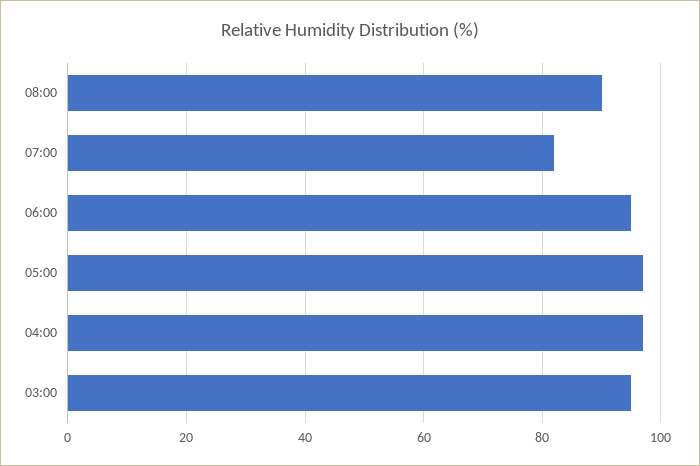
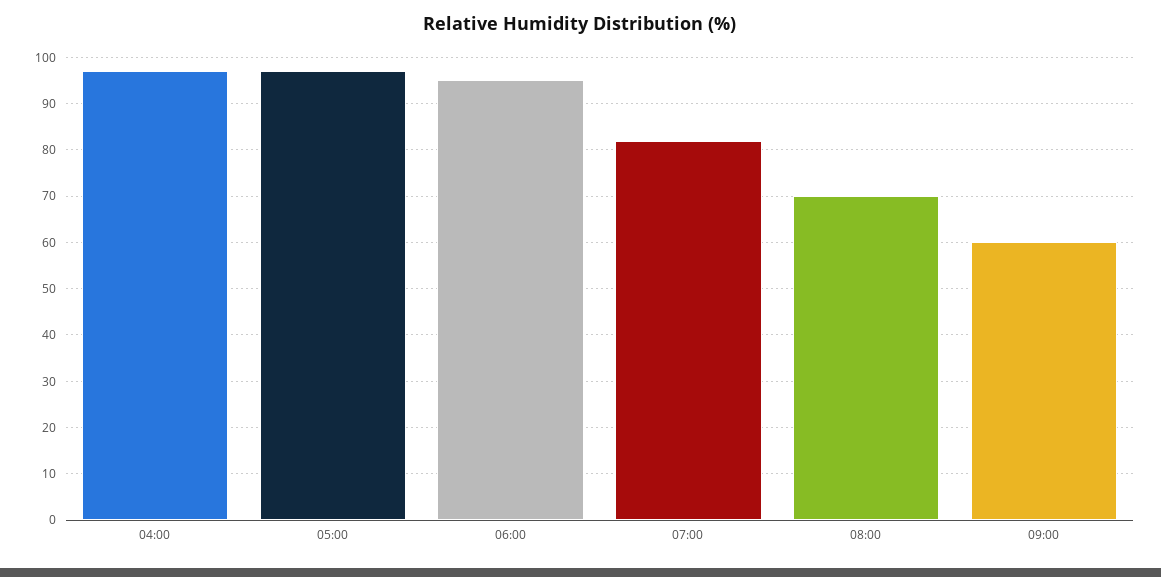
08:00: 90 -> 70
03:00: 95 -> none
09:00: none -> 60

